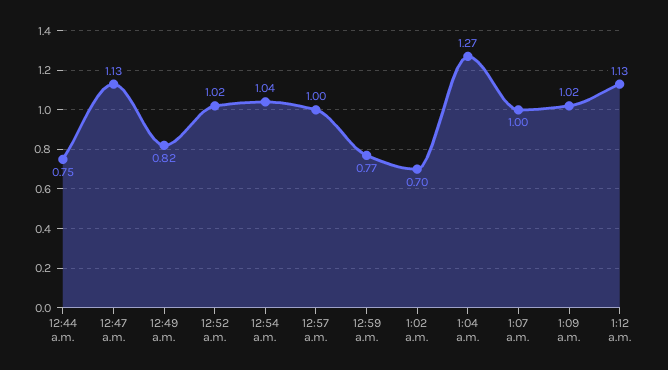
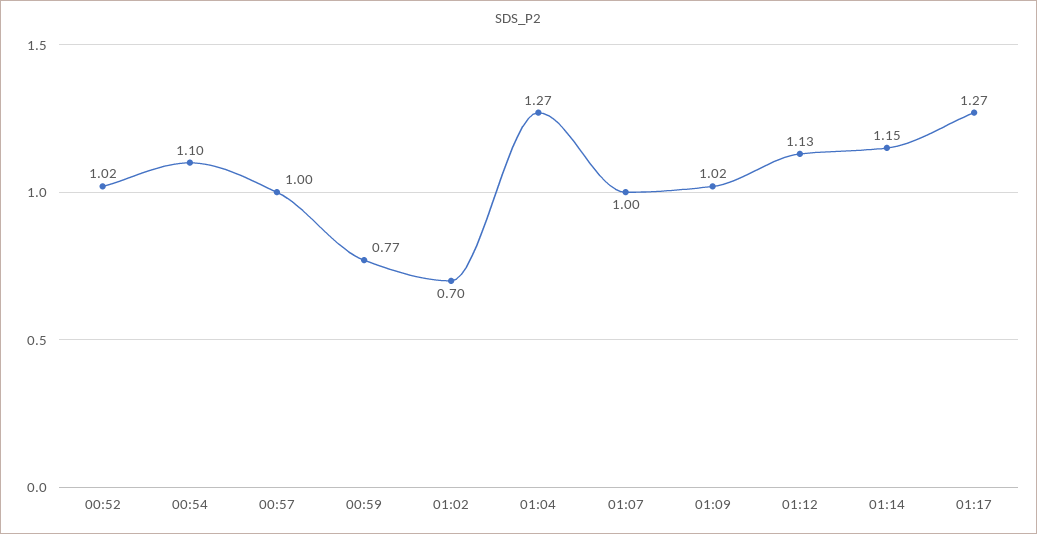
12:44 a.m.: 0.75 -> none
12:47 a.m.: 1.13 -> none
12:49 a.m.: 0.82 -> none
12:54 a.m.: 1.04 -> 1.1
01:14: none -> 1.15
01:17: none -> 1.27

